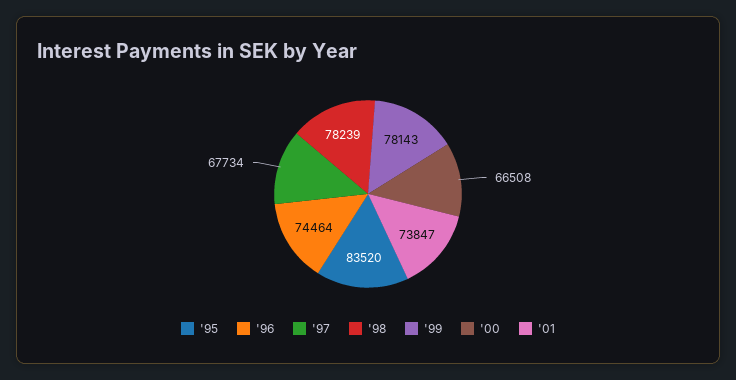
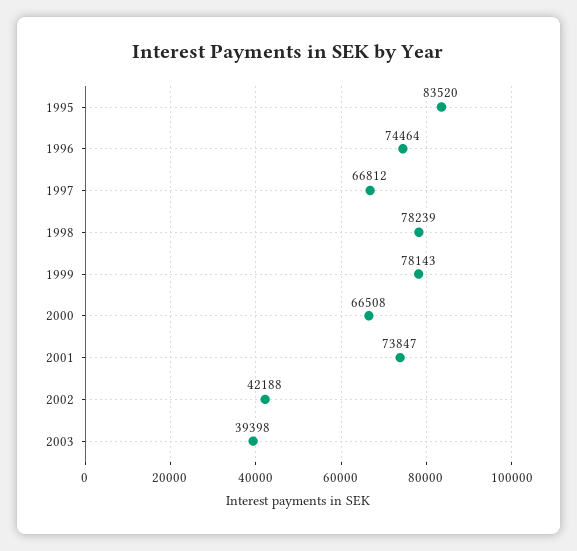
'97: 67734 -> 66812
2002: none -> 42188
2003: none -> 39398

